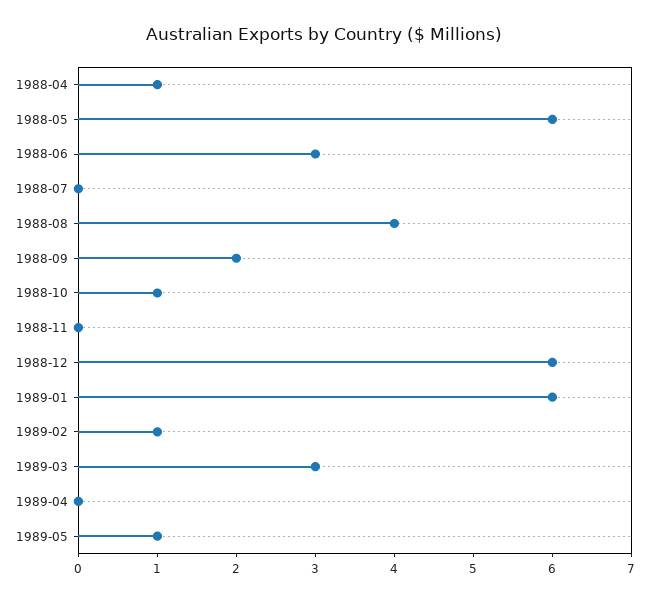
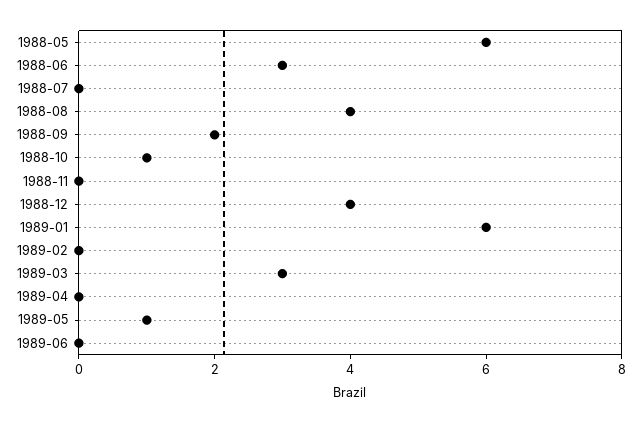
1988-04: 1 -> none
1988-12: 6 -> 4
1989-02: 1 -> 0
1989-06: none -> 0

